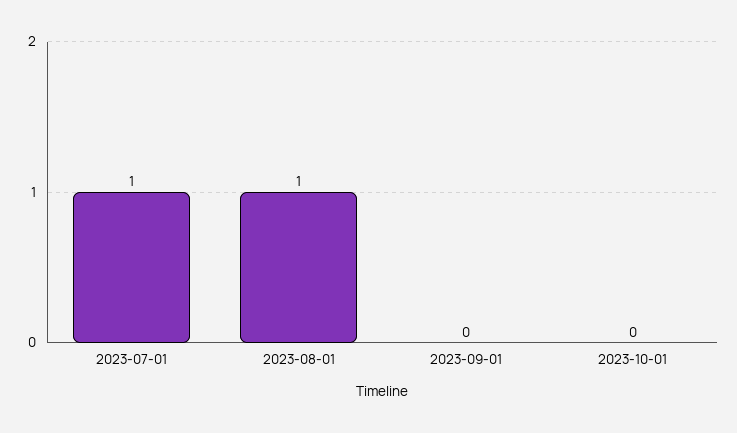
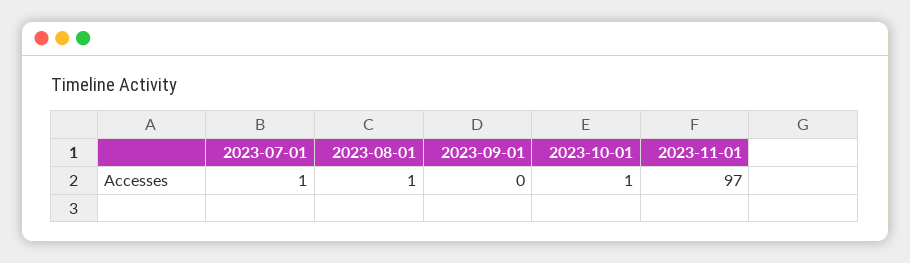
2023-10-01: 0 -> 1
2023-11-01: none -> 97

